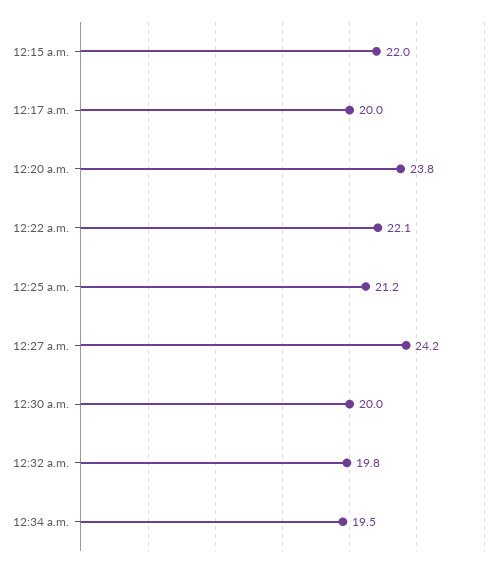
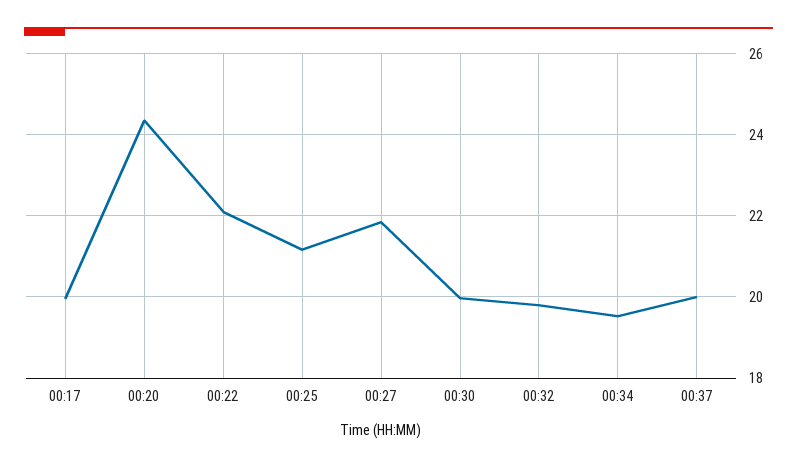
12:15 a.m.: 22 -> none
12:20 a.m.: 23.8 -> 24.4
12:27 a.m.: 24.2 -> 21.8
00:37: none -> 20

